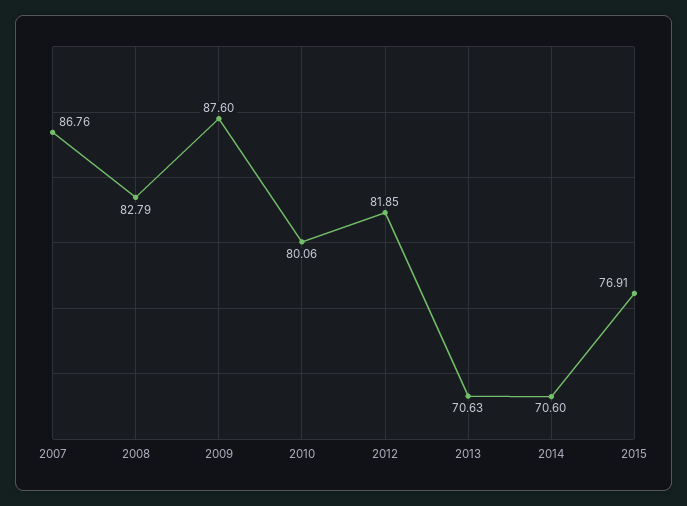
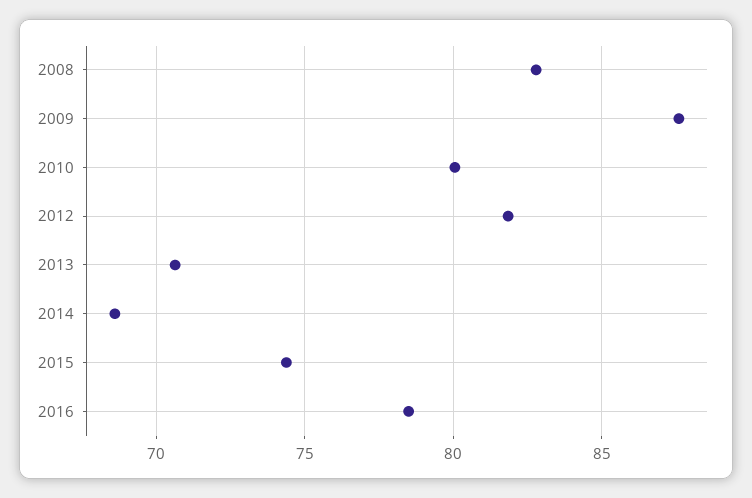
2007: 86.76 -> none
2014: 70.6 -> 68.5
2015: 76.91 -> 74.5
2016: none -> 78.5

